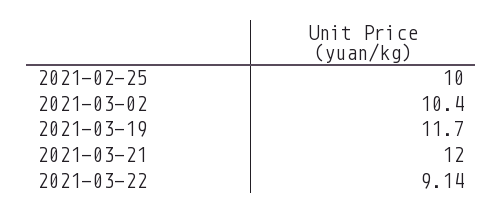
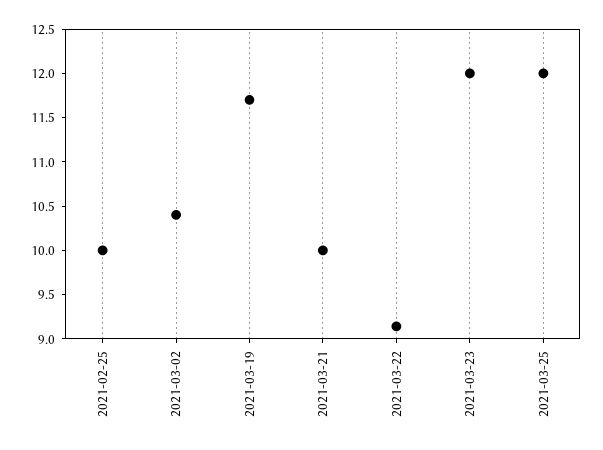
2021-03-21: 12 -> 10
2021-03-23: none -> 12
2021-03-25: none -> 12

